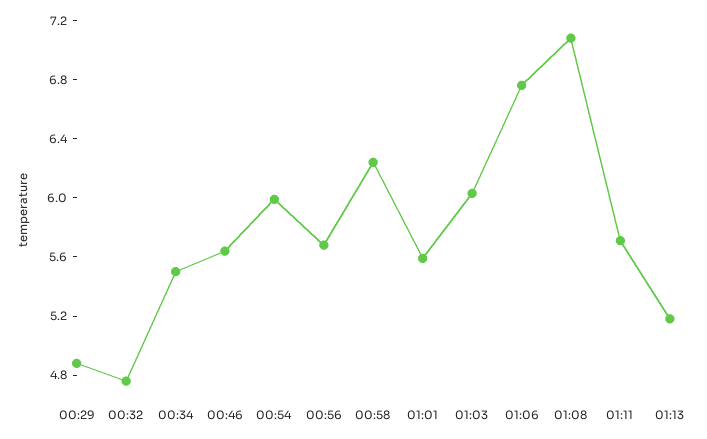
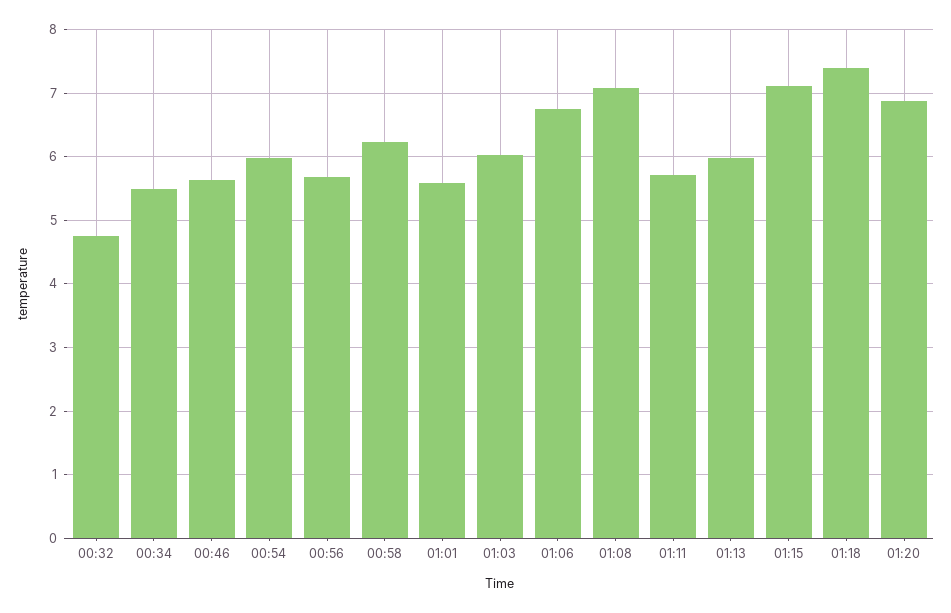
00:29: 4.9 -> none
01:13: 5.2 -> 6
01:15: none -> 7.1
01:18: none -> 7.4
01:20: none -> 6.9

